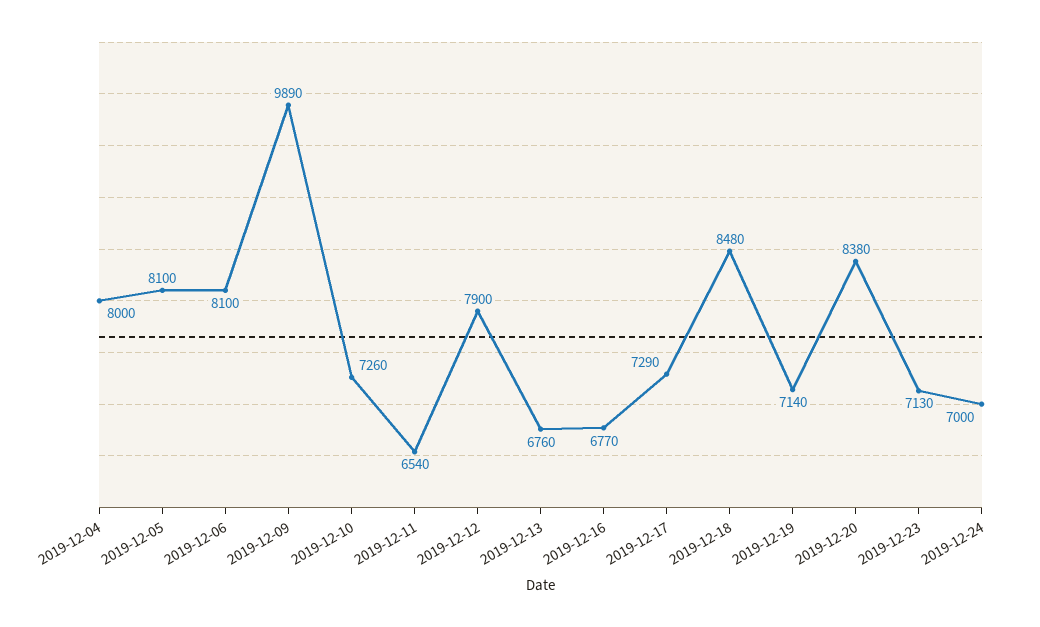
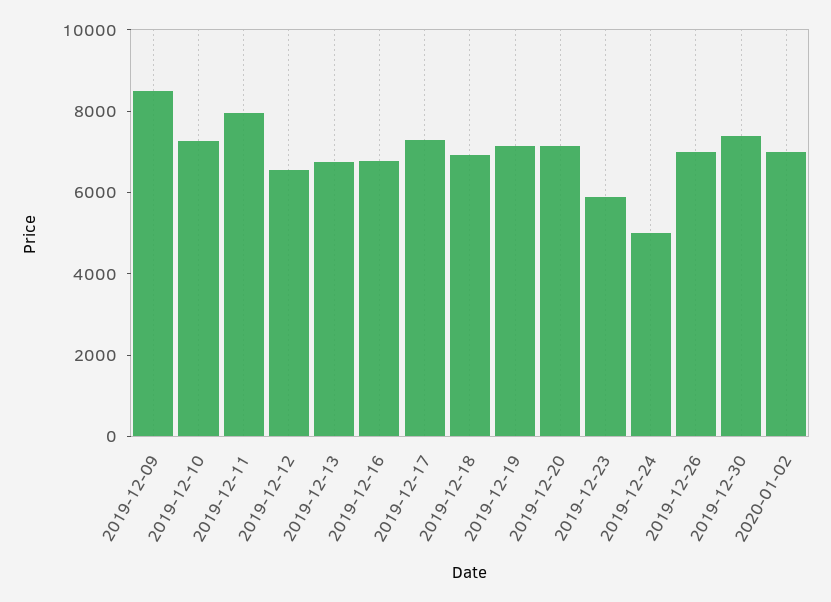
2019-12-04: 8000 -> none
2019-12-05: 8100 -> none
2019-12-06: 8100 -> none
2019-12-09: 9890 -> 8500
2019-12-11: 6540 -> 8000
2019-12-12: 7900 -> 6500
2019-12-18: 8480 -> 7000
2019-12-20: 8380 -> 7000
2019-12-23: 7130 -> 6000
2019-12-24: 7000 -> 5000
2019-12-26: none -> 7000
2019-12-30: none -> 7500
2020-01-02: none -> 7000

